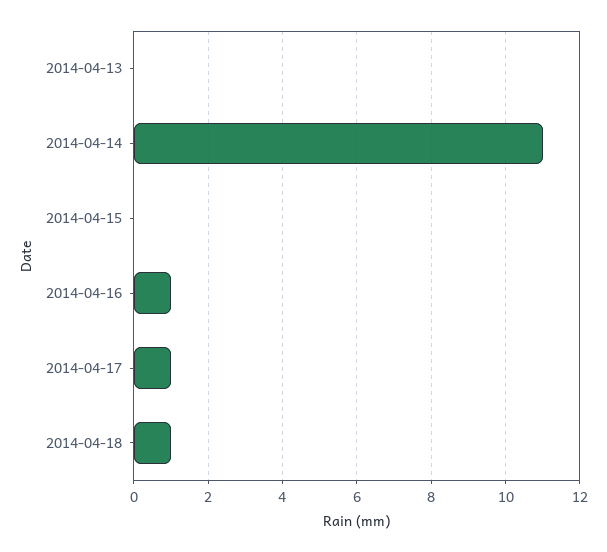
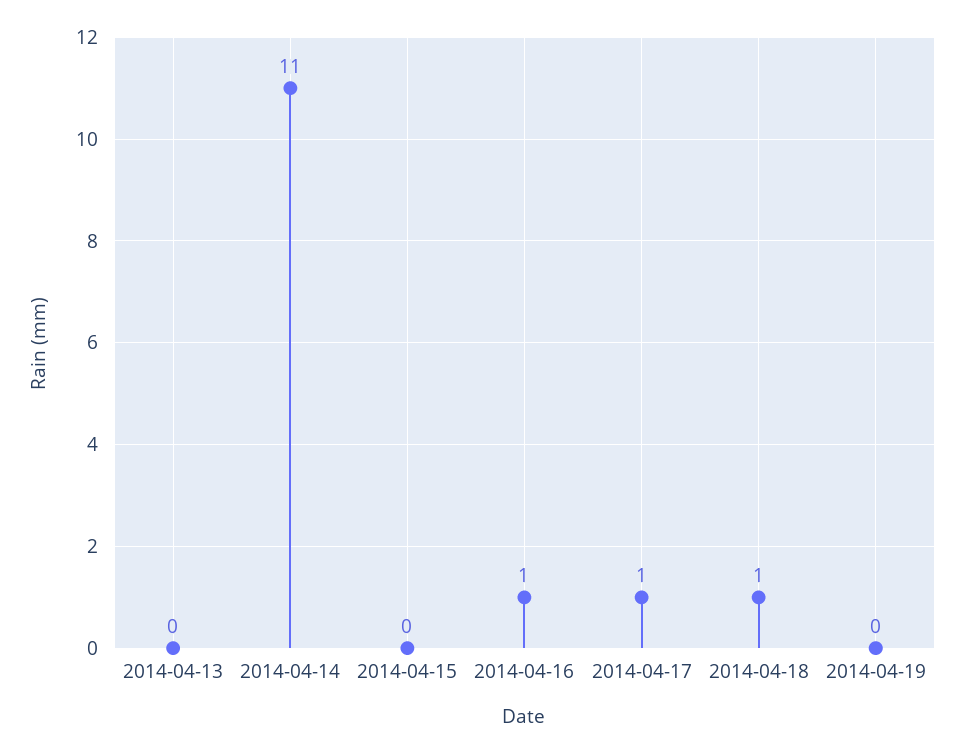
2014-04-19: none -> 0

